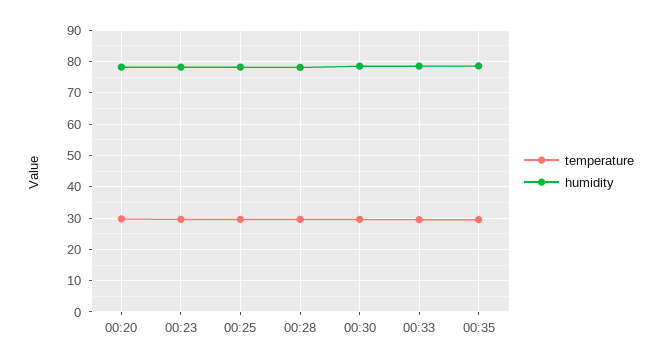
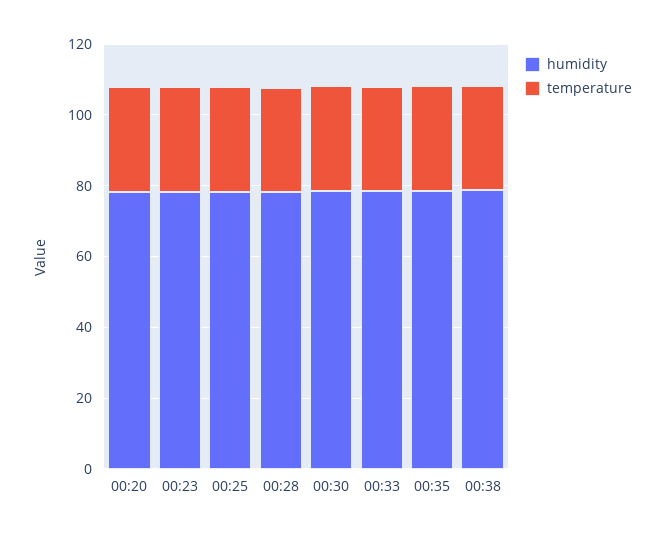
humidity, 00:38: none -> 80
temperature, 00:38: none -> 30

